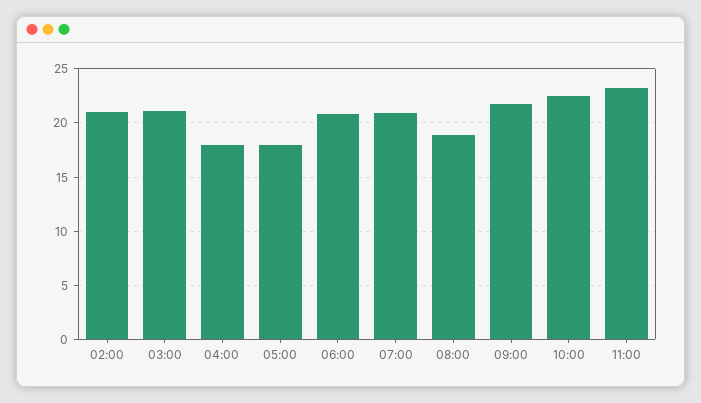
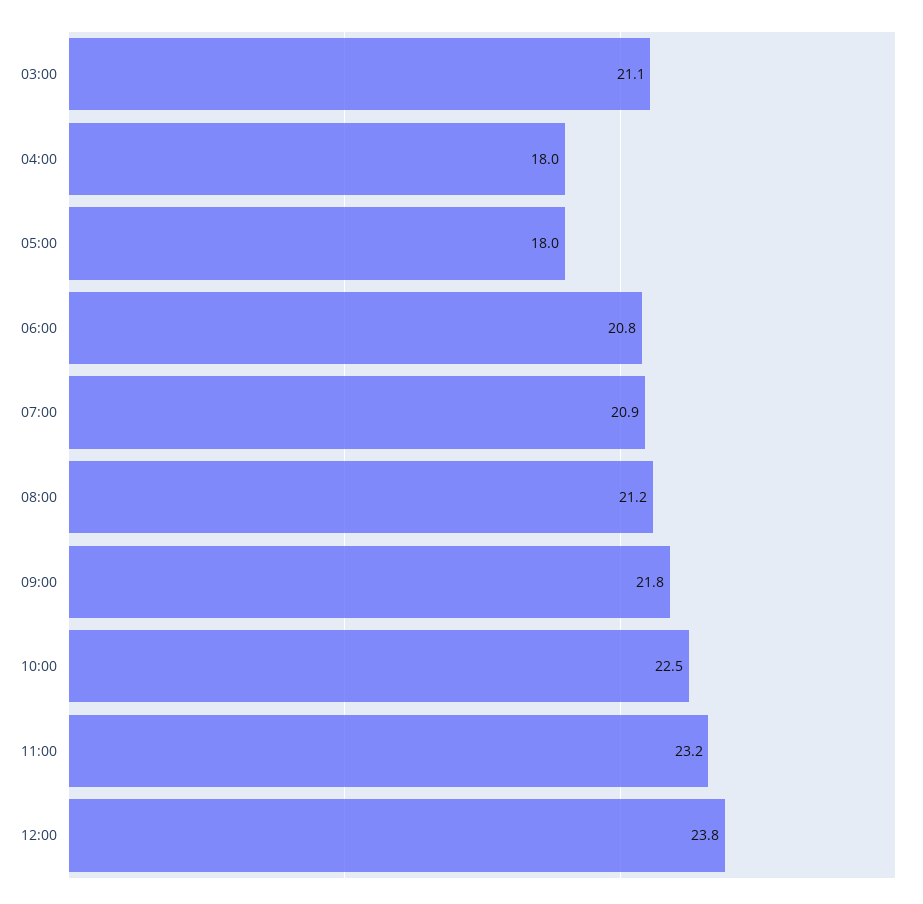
02:00: 21 -> none
08:00: 19 -> 21.2
12:00: none -> 23.8

